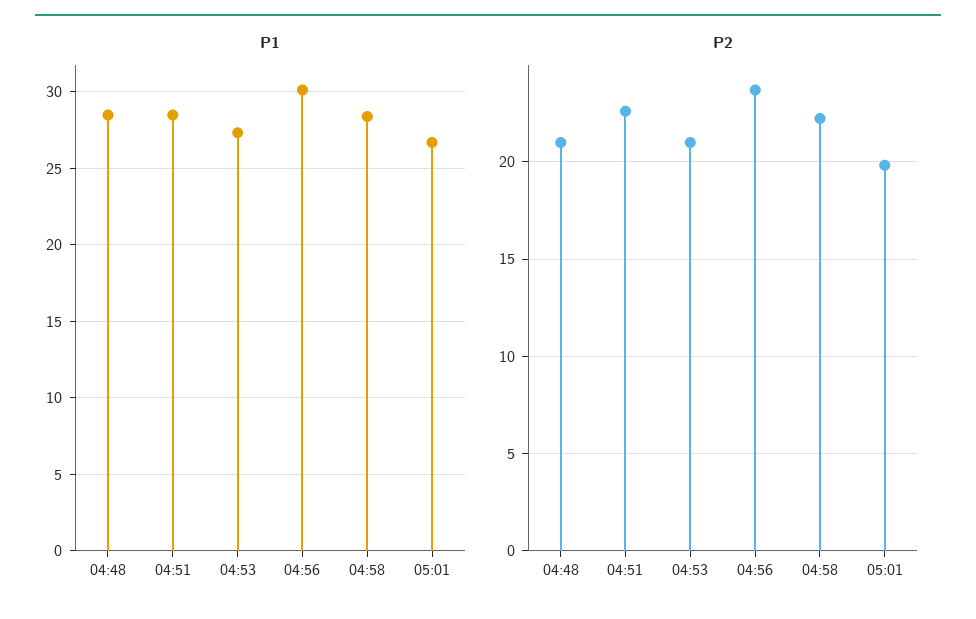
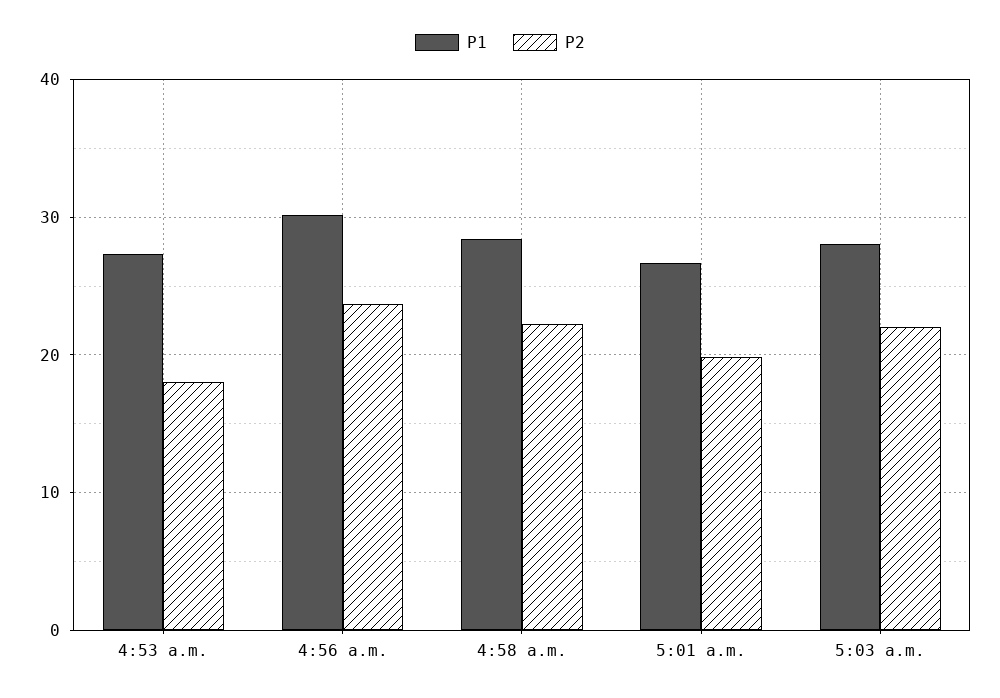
P1, 04:48: 28.5 -> none
P1, 04:51: 28.5 -> none
P2, 04:48: 21 -> none
P2, 04:51: 22.5 -> none
P2, 04:53: 21 -> 18
P1, 5:03 a.m.: none -> 28
P2, 5:03 a.m.: none -> 22

